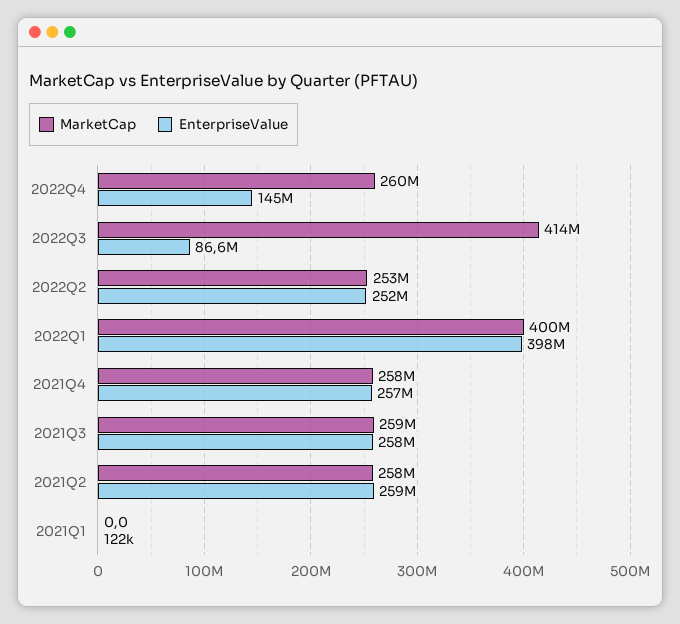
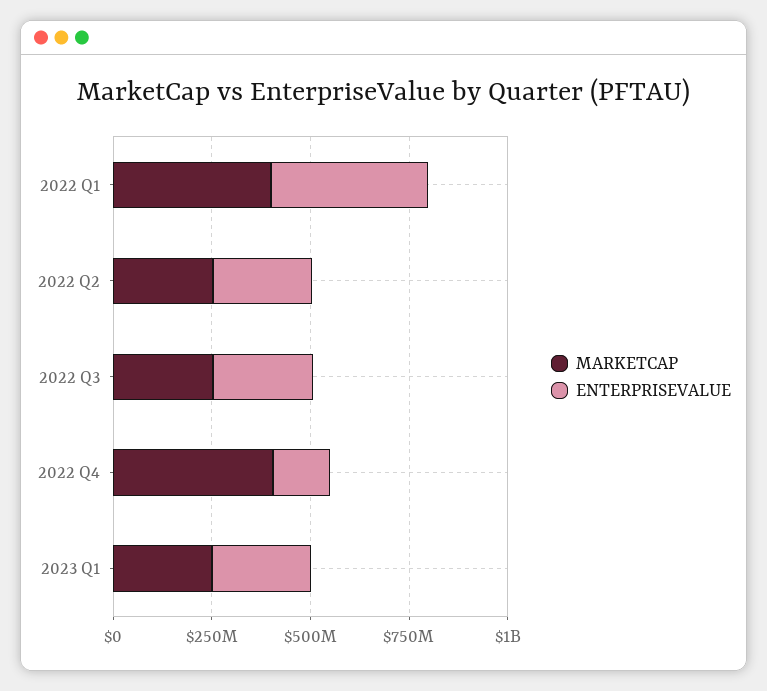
MarketCap, 2022Q4: 260000000 -> 400000000
MarketCap, 2022Q3: 414000000 -> 250000000
EnterpriseValue, 2022Q3: 86600000 -> 250000000
MarketCap, 2021Q4: 258000000 -> none
EnterpriseValue, 2021Q4: 257000000 -> none
MarketCap, 2021Q3: 259000000 -> none
EnterpriseValue, 2021Q3: 258000000 -> none
MarketCap, 2021Q2: 258000000 -> none
EnterpriseValue, 2021Q2: 259000000 -> none
MarketCap, 2021Q1: 0 -> none
EnterpriseValue, 2021Q1: 122000 -> none
MarketCap, 2023 Q1: none -> 250000000
EnterpriseValue, 2023 Q1: none -> 250000000

